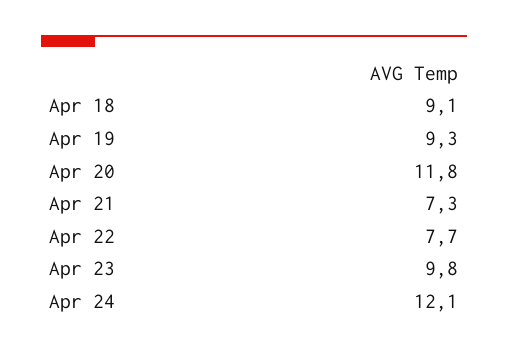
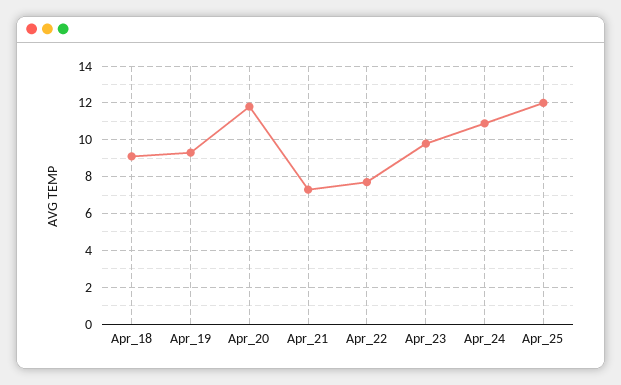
Apr 24: 12.1 -> 11
Apr_25: none -> 12

